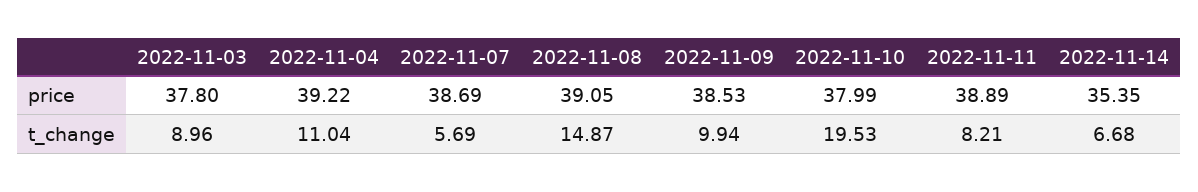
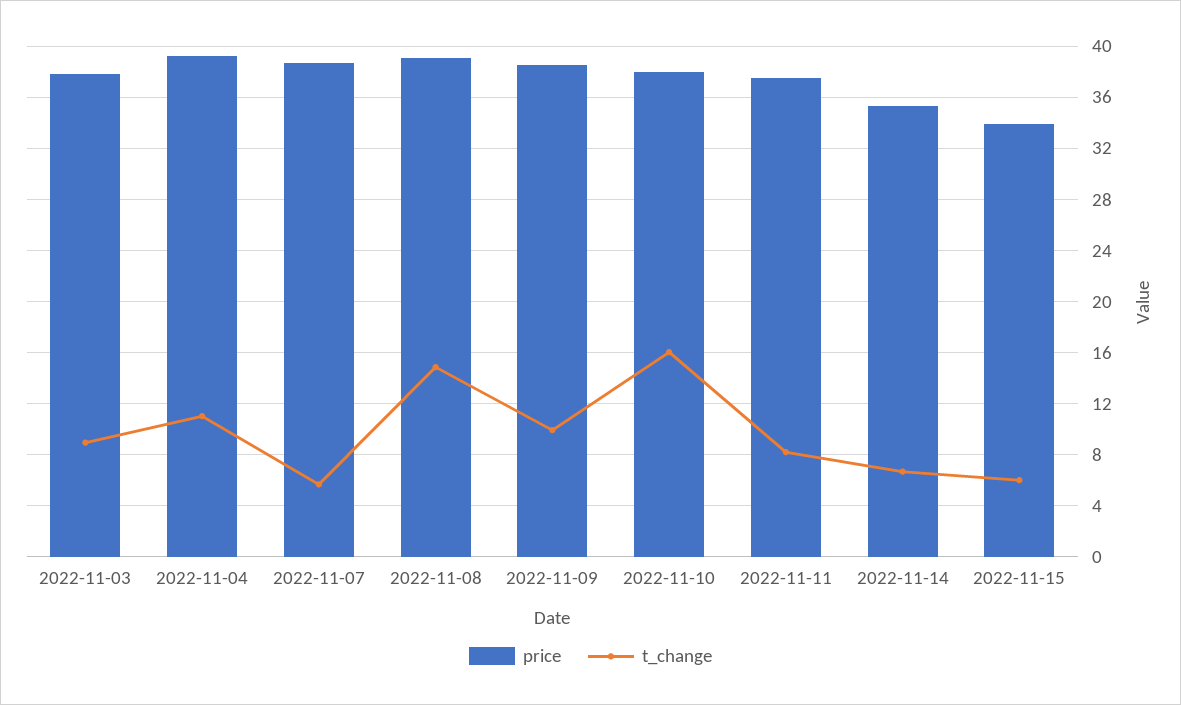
price, 2022-11-11: 38.89 -> 37.5
t_change, 2022-11-10: 19.53 -> 16
price, 2022-11-15: none -> 34
t_change, 2022-11-15: none -> 6

